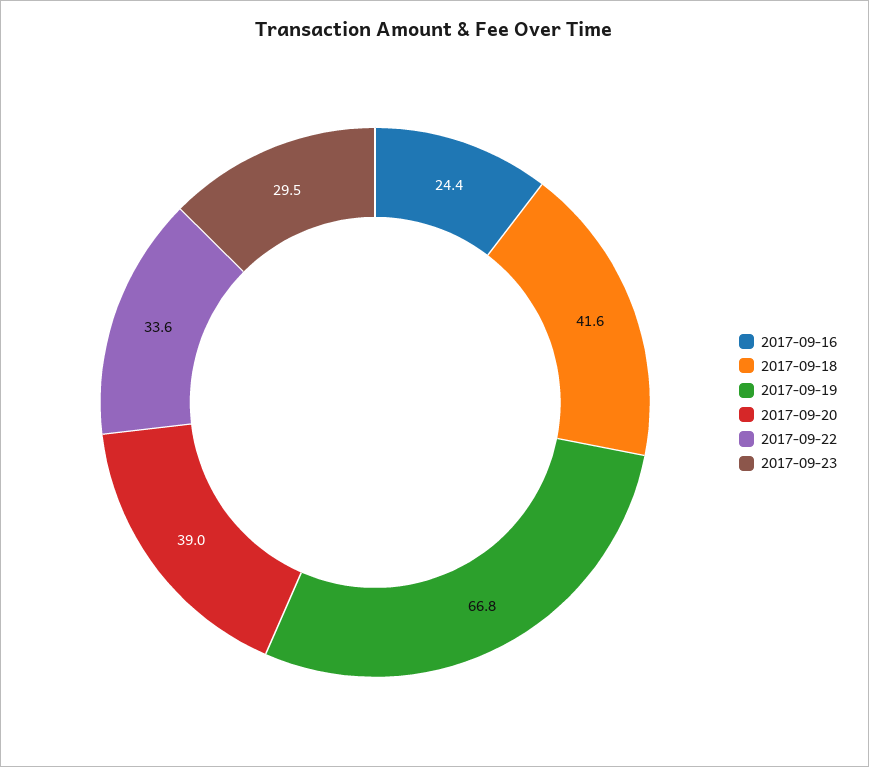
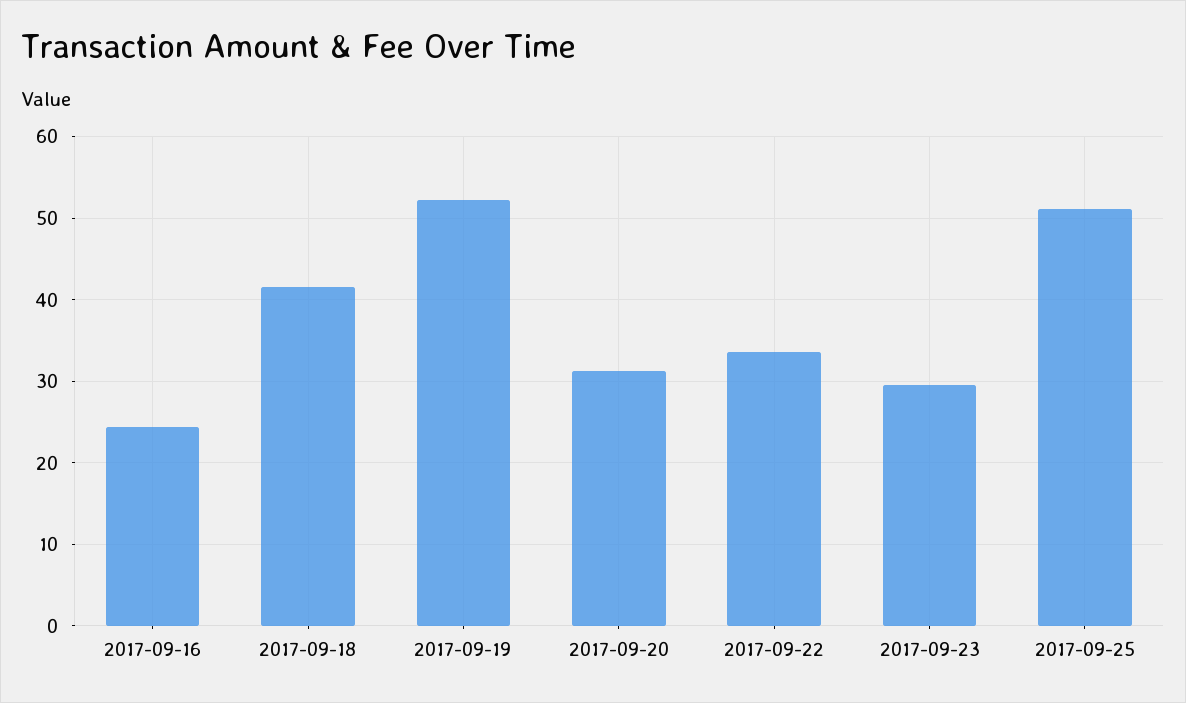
2017-09-19: 66.8 -> 52
2017-09-20: 39 -> 31
2017-09-25: none -> 51

